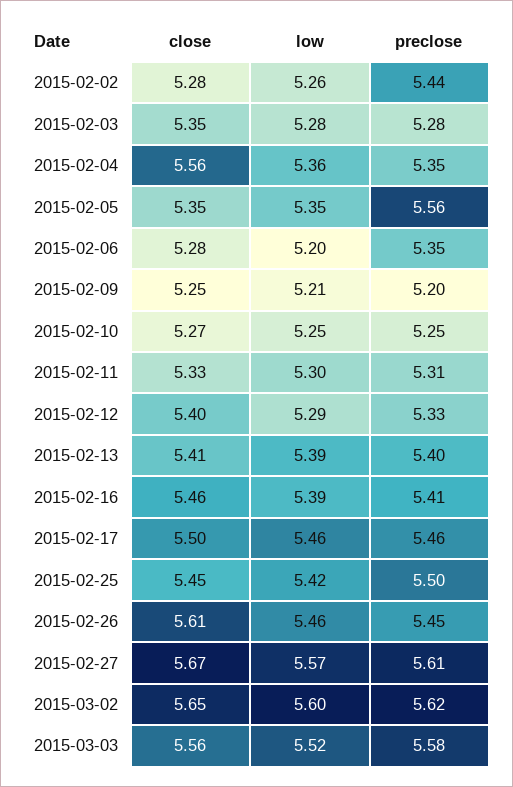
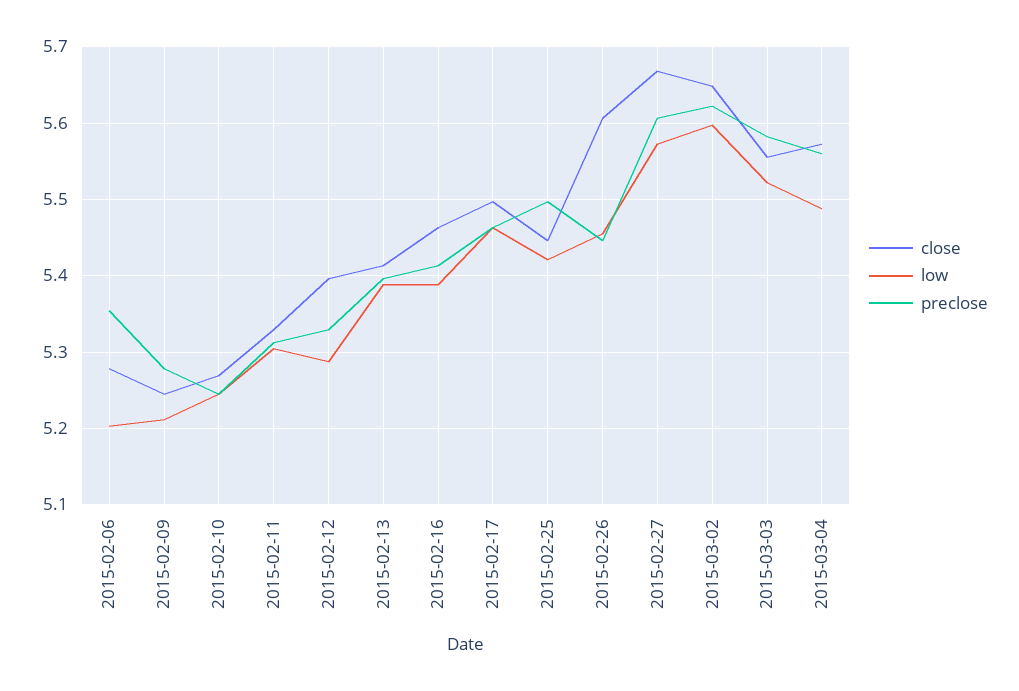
close, 2015-02-02: 5.28 -> none
low, 2015-02-02: 5.26 -> none
preclose, 2015-02-02: 5.44 -> none
close, 2015-02-03: 5.35 -> none
low, 2015-02-03: 5.28 -> none
preclose, 2015-02-03: 5.28 -> none
close, 2015-02-04: 5.56 -> none
low, 2015-02-04: 5.36 -> none
preclose, 2015-02-04: 5.35 -> none
close, 2015-02-05: 5.35 -> none
low, 2015-02-05: 5.35 -> none
preclose, 2015-02-05: 5.56 -> none
preclose, 2015-02-09: 5.2 -> 5.28
close, 2015-03-04: none -> 5.57
low, 2015-03-04: none -> 5.49
preclose, 2015-03-04: none -> 5.56

